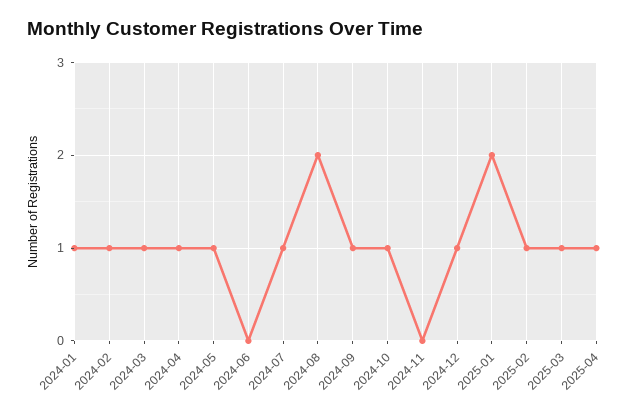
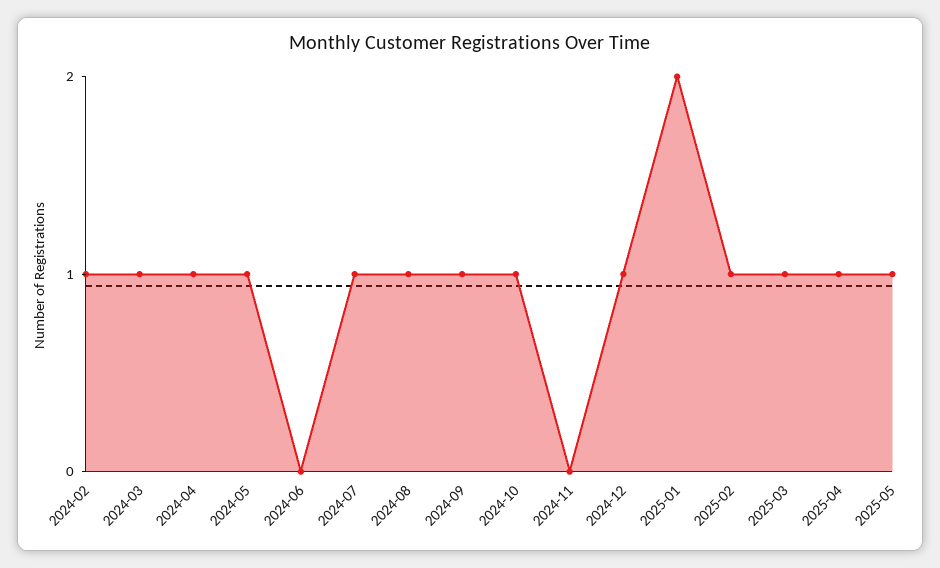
2024-01: 1 -> none
2024-08: 2 -> 1
2025-05: none -> 1

